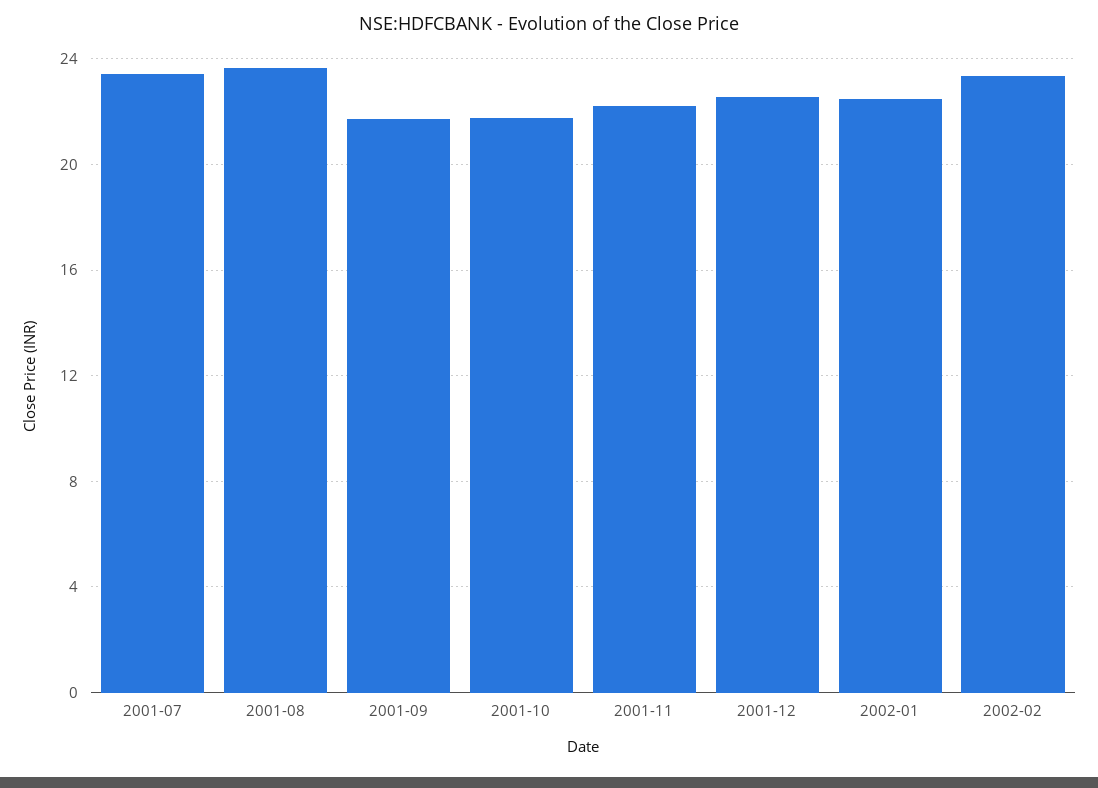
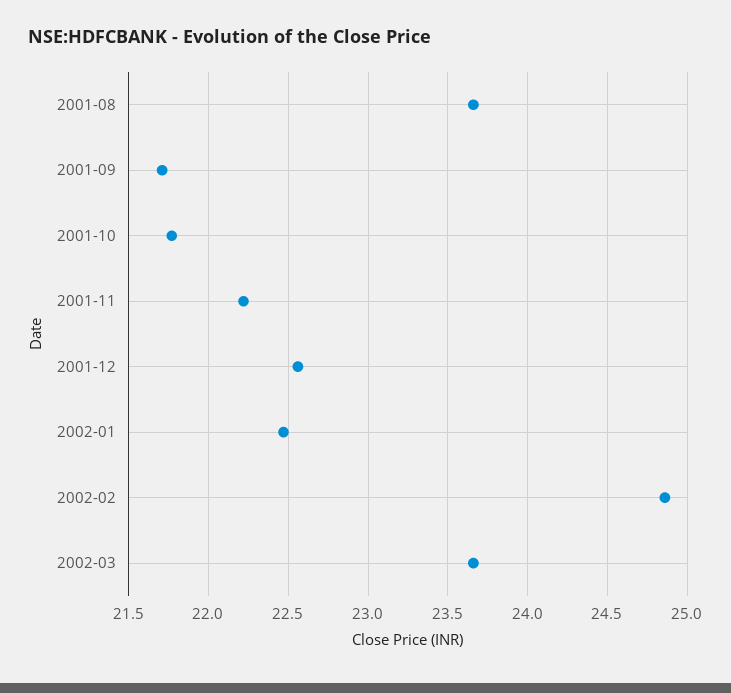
2001-07: 23.5 -> none
2002-02: 23.5 -> 24.85
2002-03: none -> 23.65

